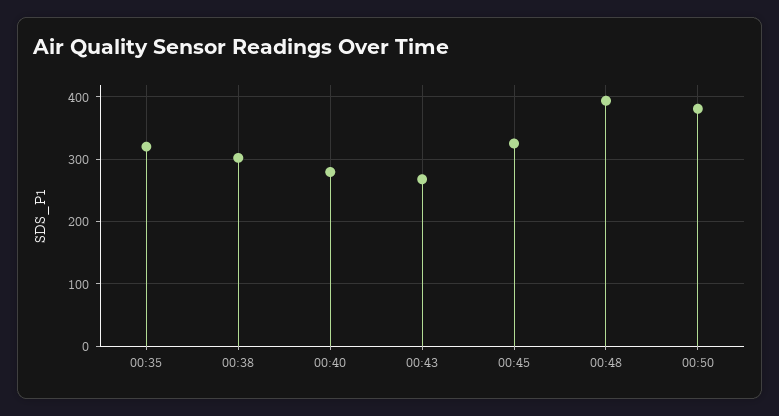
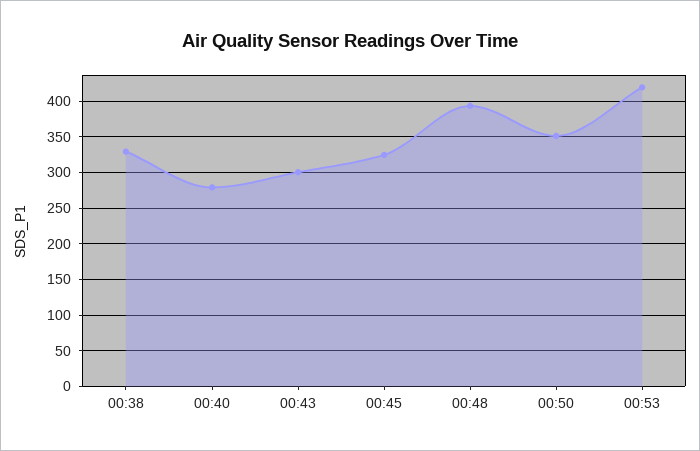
00:35: 320 -> none
00:38: 300 -> 330
00:43: 270 -> 300
00:50: 380 -> 350
00:53: none -> 420

